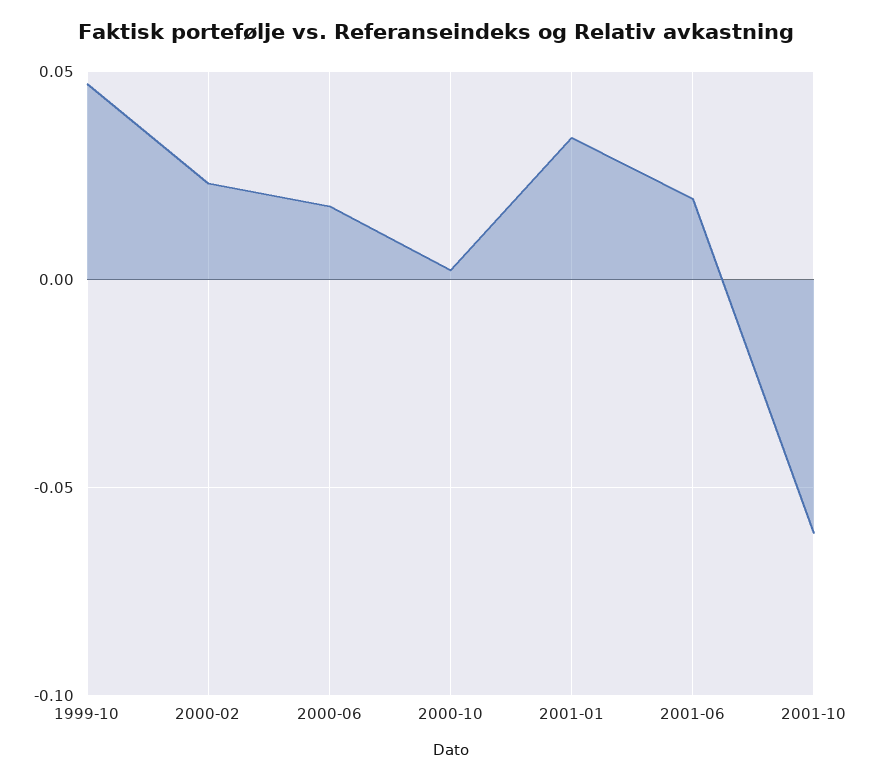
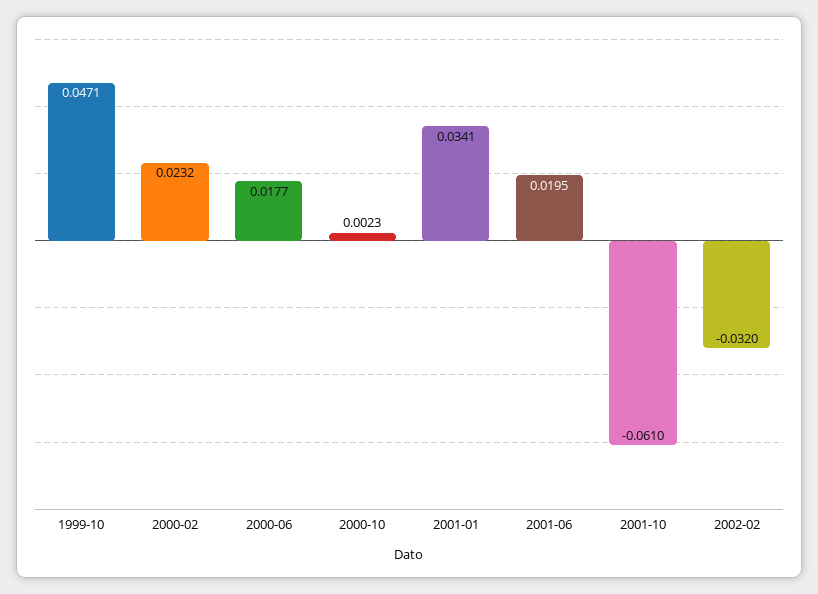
2002-02: none -> -0.032

